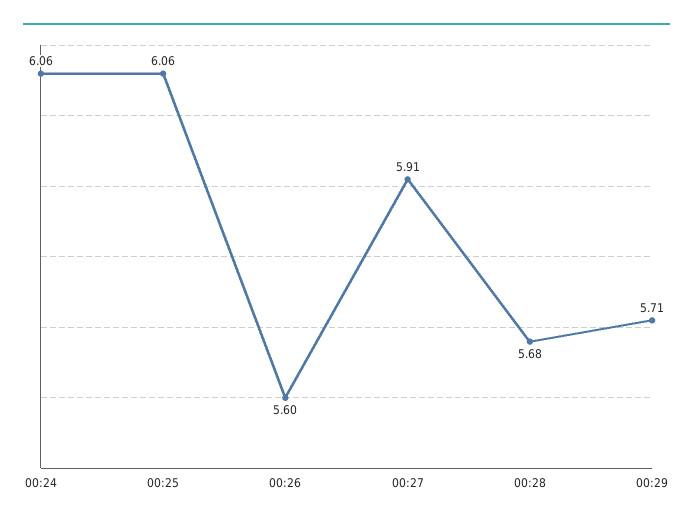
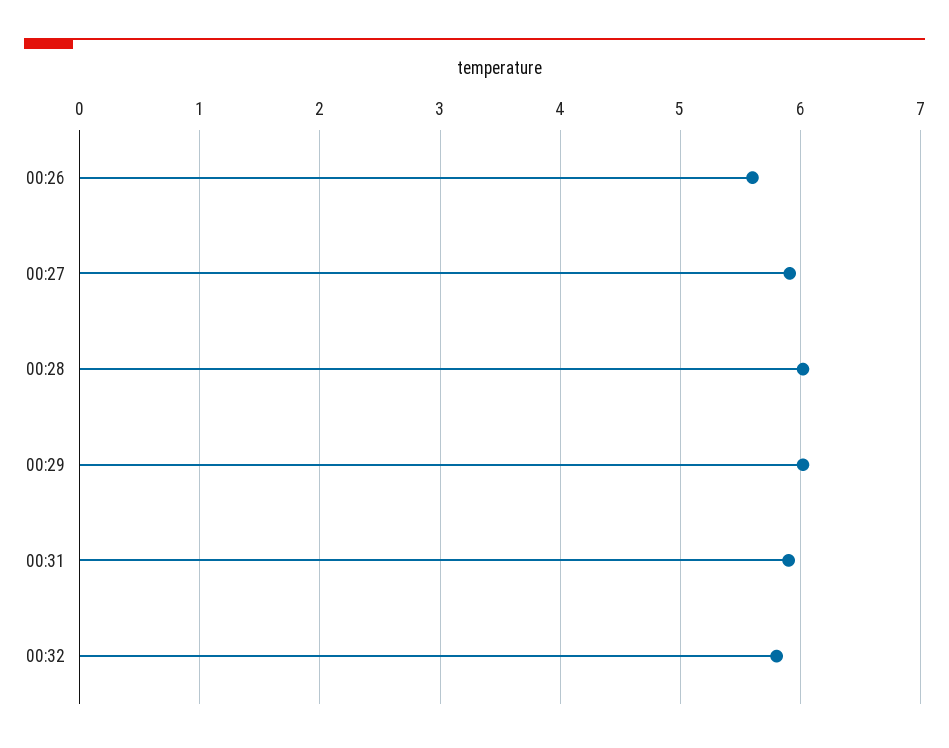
00:24: 6.06 -> none
00:25: 6.06 -> none
00:28: 5.68 -> 6
00:29: 5.71 -> 6
00:31: none -> 5.9
00:32: none -> 5.8

